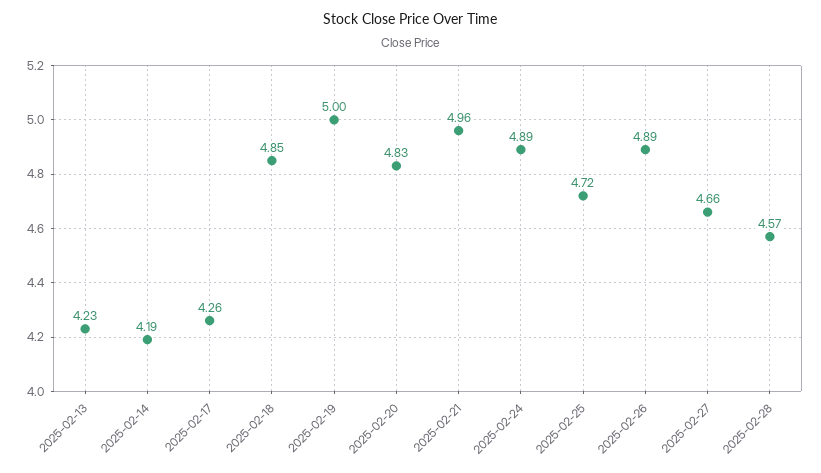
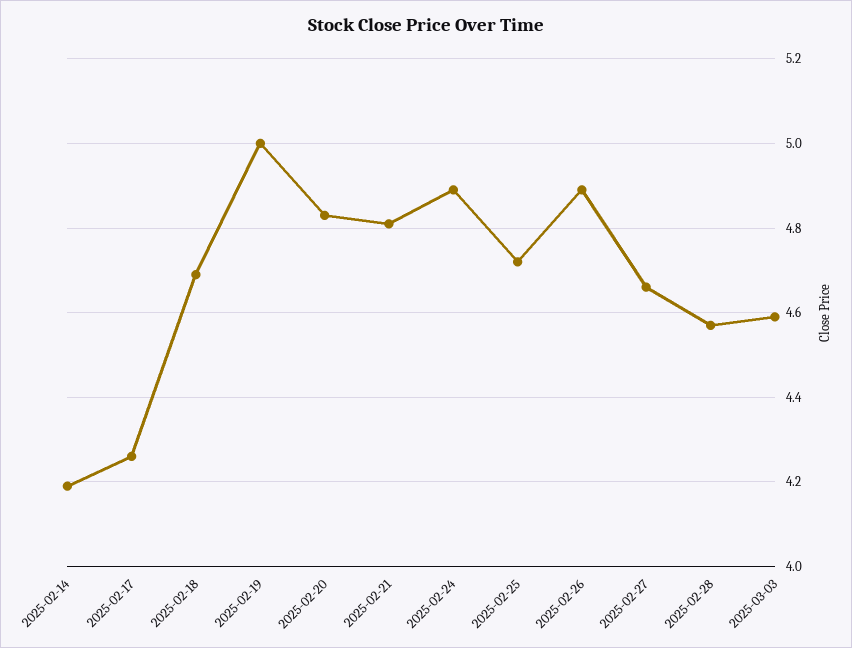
2025-02-13: 4.23 -> none
2025-02-18: 4.85 -> 4.7
2025-02-21: 4.96 -> 4.8
2025-03-03: none -> 4.6

